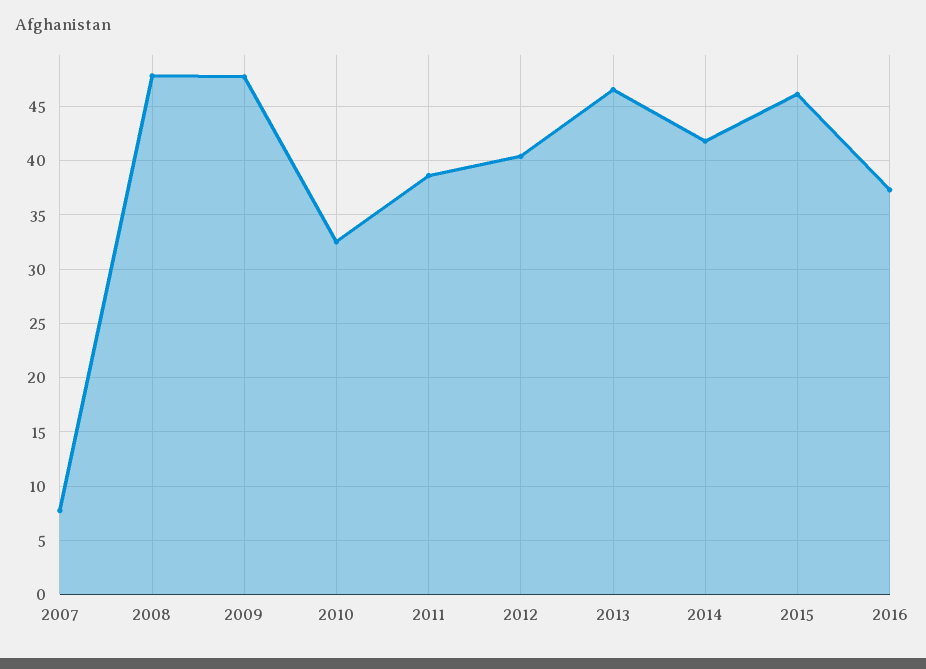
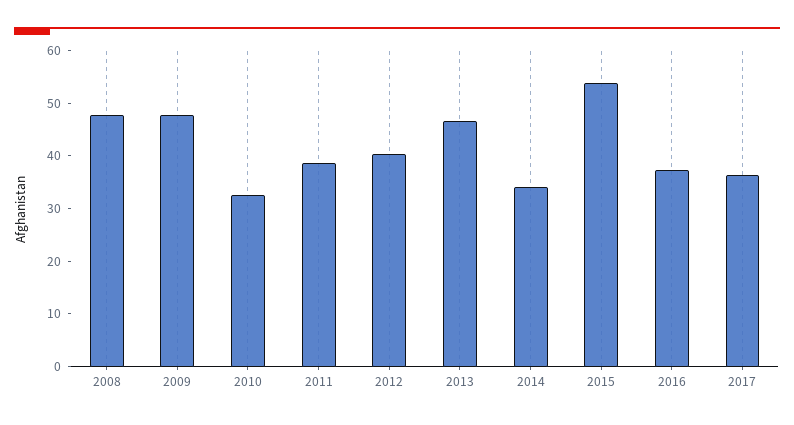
2007: 8 -> none
2014: 42 -> 34
2015: 46 -> 54
2017: none -> 36

